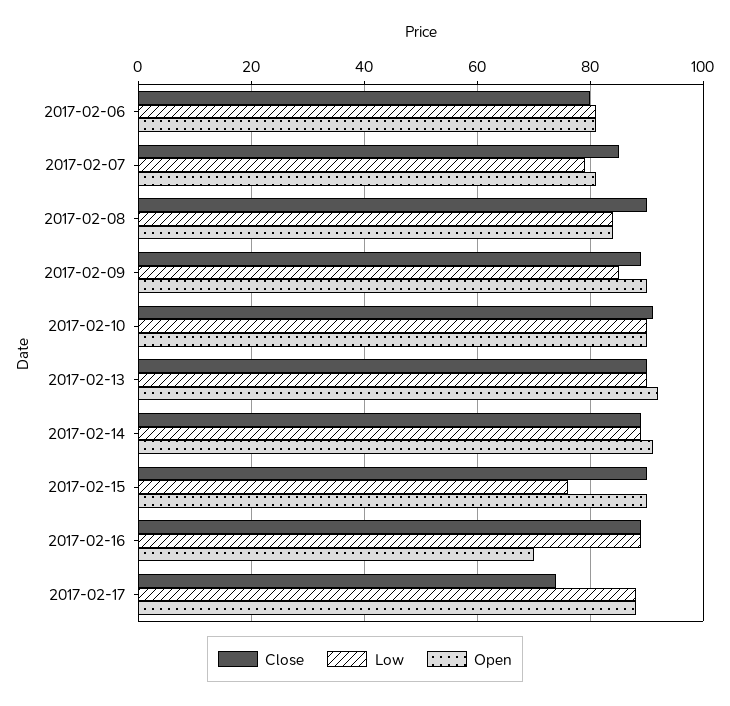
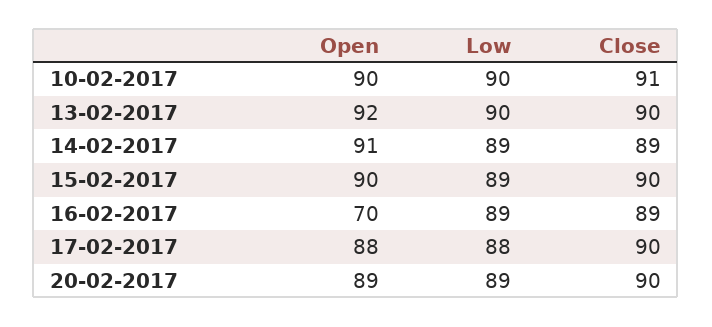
Close, 2017-02-06: 80 -> none
Low, 2017-02-06: 80 -> none
Open, 2017-02-06: 80 -> none
Close, 2017-02-07: 85 -> none
Low, 2017-02-07: 80 -> none
Open, 2017-02-07: 80 -> none
Close, 2017-02-08: 90 -> none
Low, 2017-02-08: 85 -> none
Open, 2017-02-08: 85 -> none
Close, 2017-02-09: 90 -> none
Low, 2017-02-09: 85 -> none
Open, 2017-02-09: 90 -> none
Low, 2017-02-15: 75 -> 89
Close, 2017-02-17: 75 -> 90
Open, 20-02-2017: none -> 89
Low, 20-02-2017: none -> 89
Close, 20-02-2017: none -> 90

